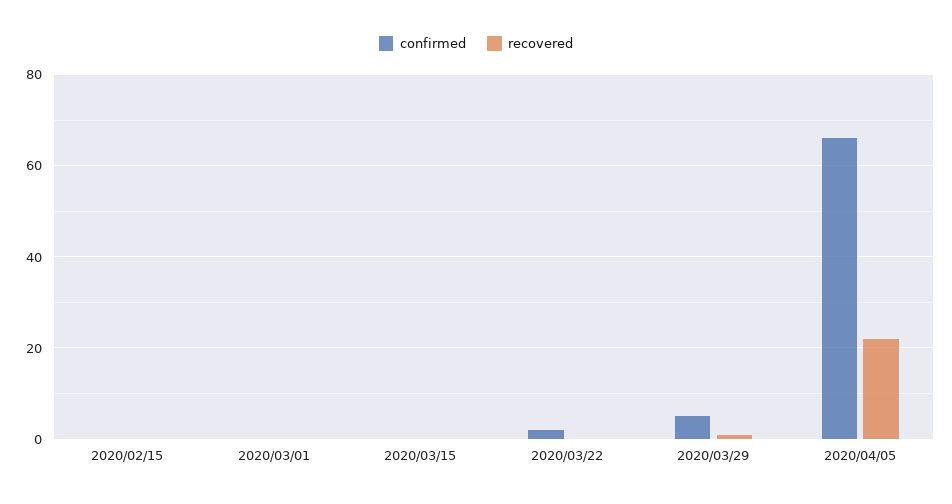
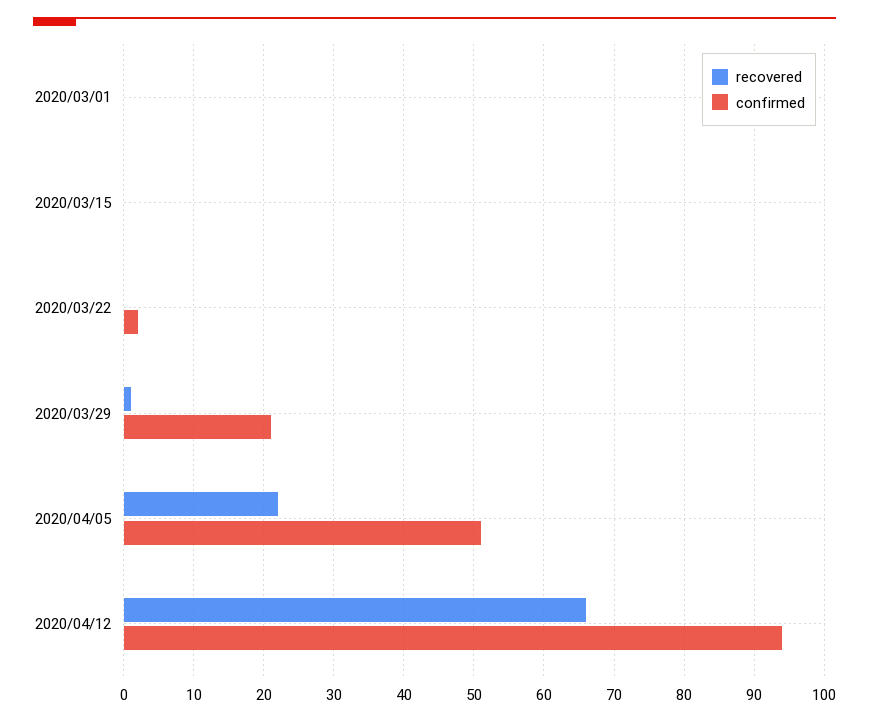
confirmed, 2020/02/15: 0 -> none
recovered, 2020/02/15: 0 -> none
confirmed, 2020/03/29: 5 -> 21
confirmed, 2020/04/05: 65 -> 51
recovered, 2020/04/12: none -> 66
confirmed, 2020/04/12: none -> 94

